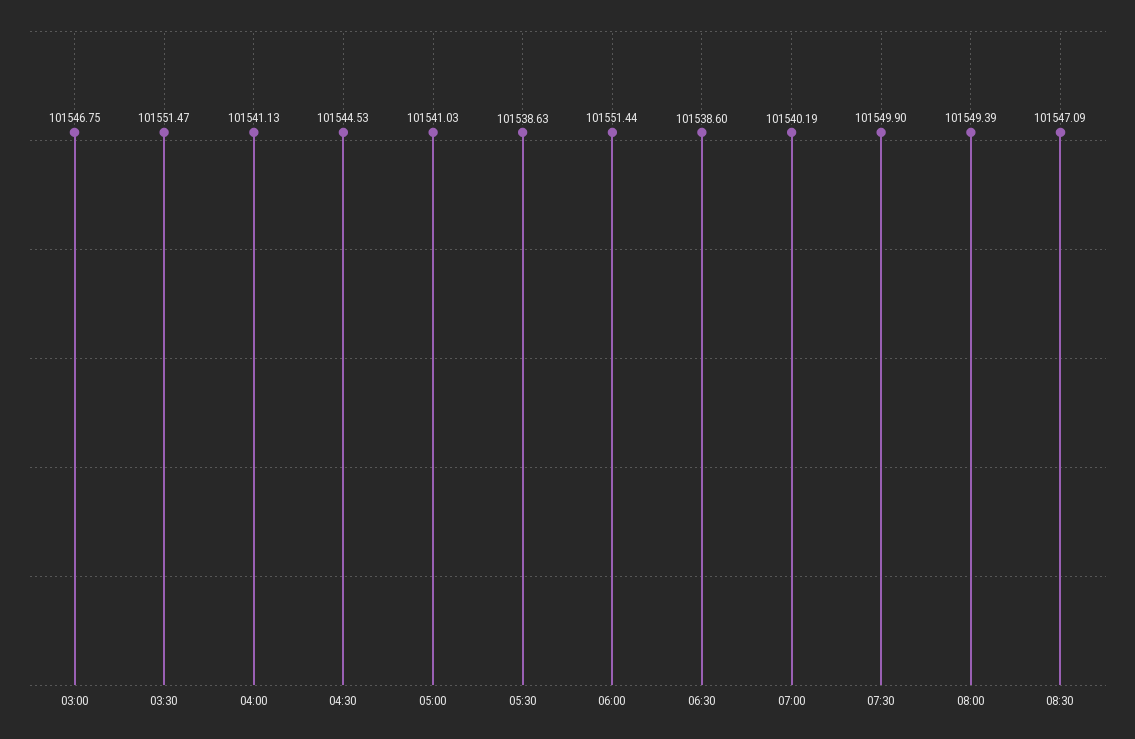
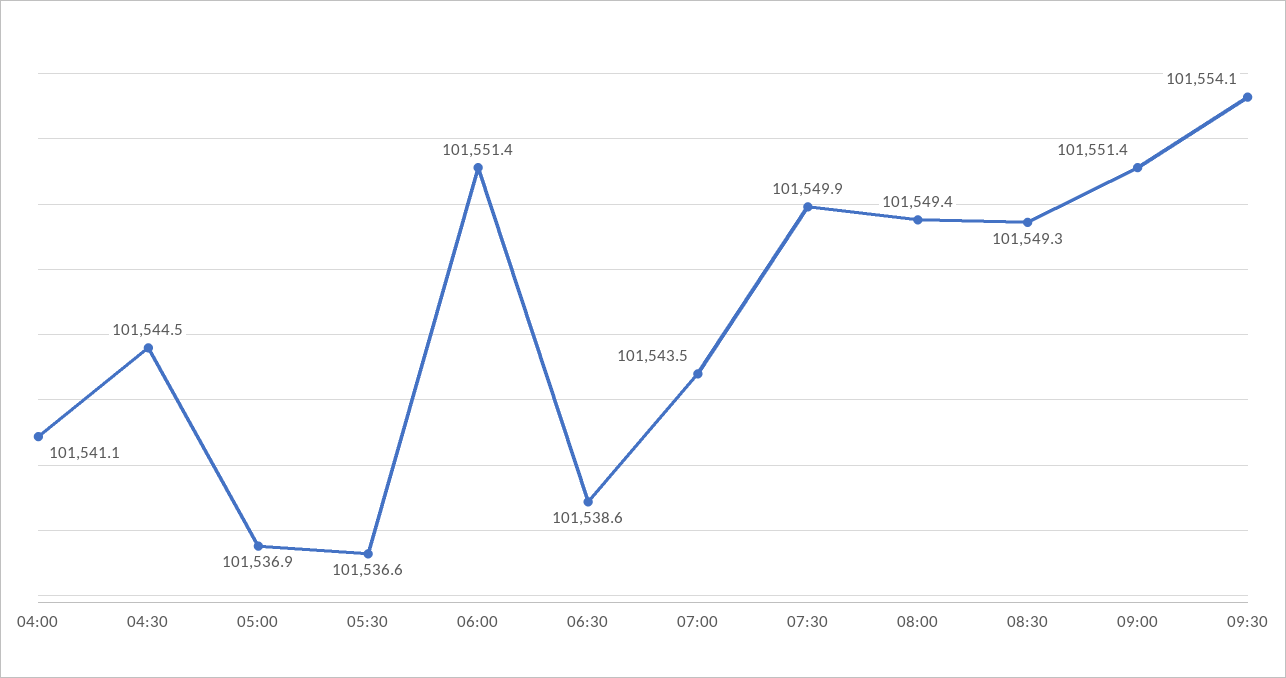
03:00: 101546.75 -> none
03:30: 101551.47 -> none
05:00: 101541.03 -> 101536.9
05:30: 101538.63 -> 101536.6
07:00: 101540.19 -> 101543.5
08:30: 101547.09 -> 101549.3
09:00: none -> 101551.4
09:30: none -> 101554.1

